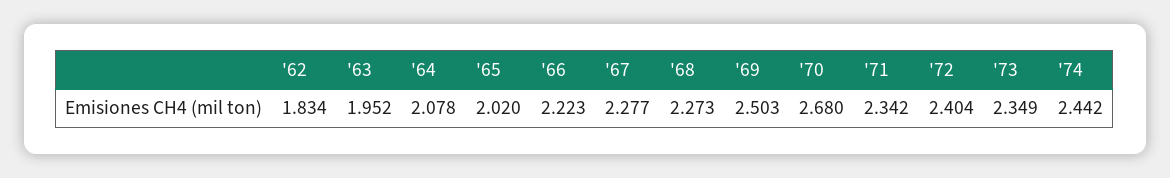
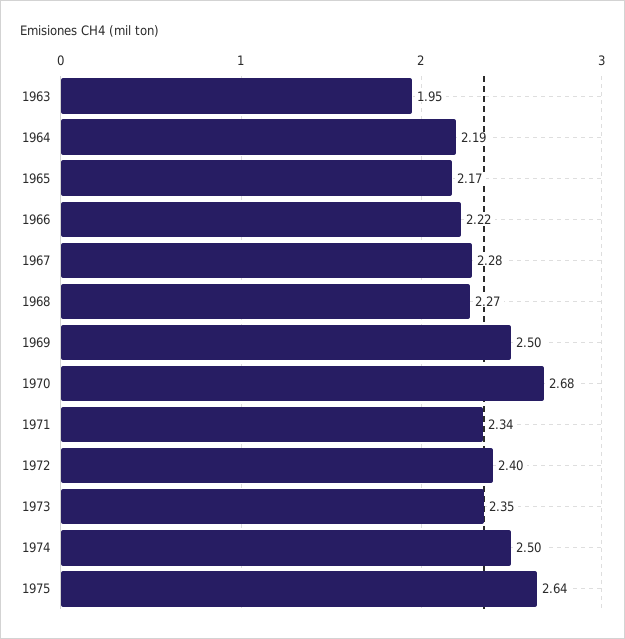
'62: 1.834 -> none
'64: 2.078 -> 2.19
'65: 2.02 -> 2.17
'74: 2.442 -> 2.5
1975: none -> 2.64

